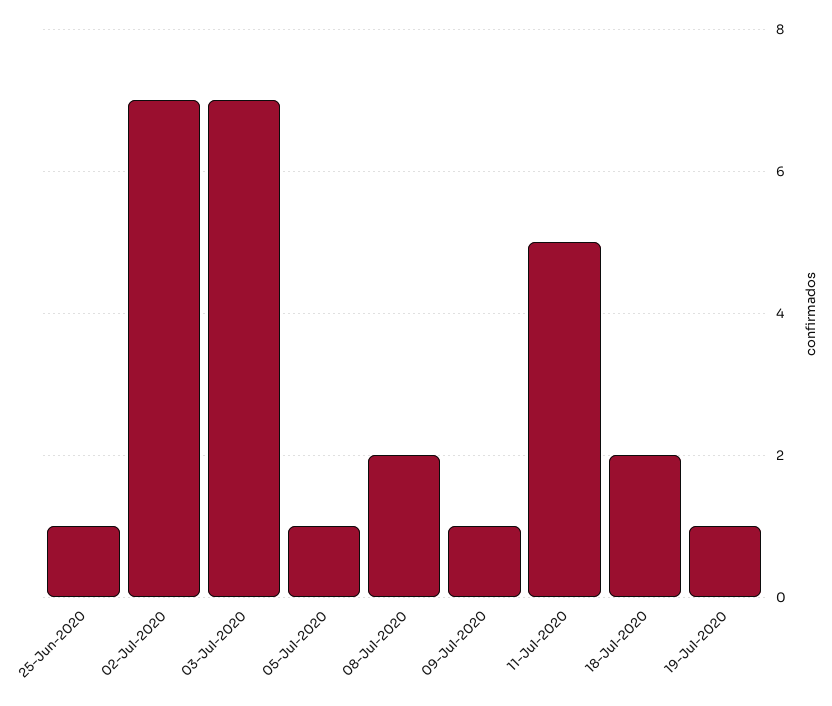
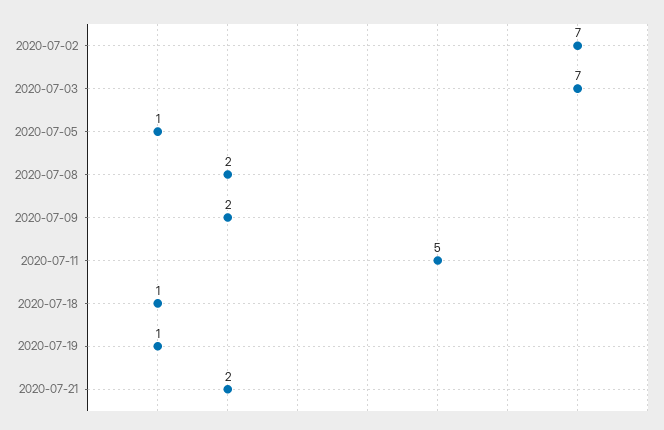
25-Jun-2020: 1 -> none
09-Jul-2020: 1 -> 2
18-Jul-2020: 2 -> 1
2020-07-21: none -> 2

